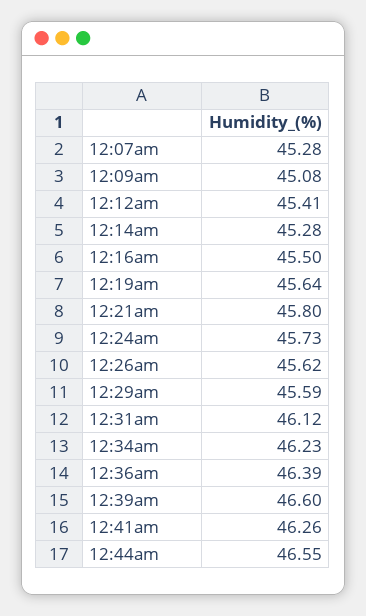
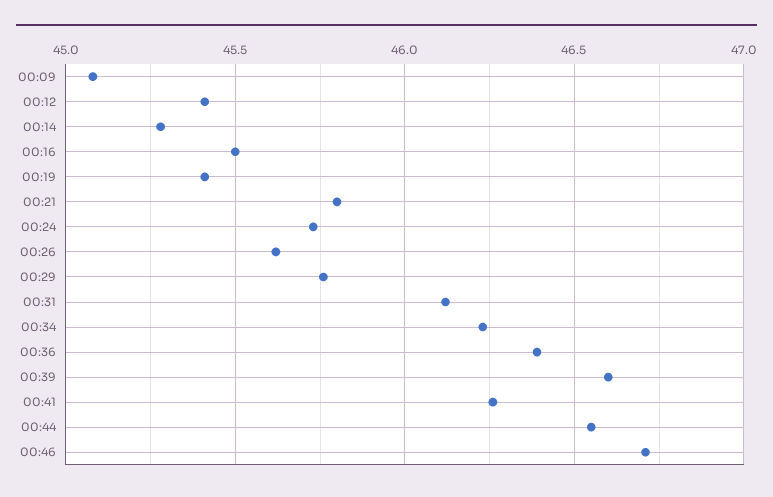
12:07am: 45.28 -> none
12:19am: 45.64 -> 45.4
12:29am: 45.59 -> 45.75
00:46: none -> 46.7

